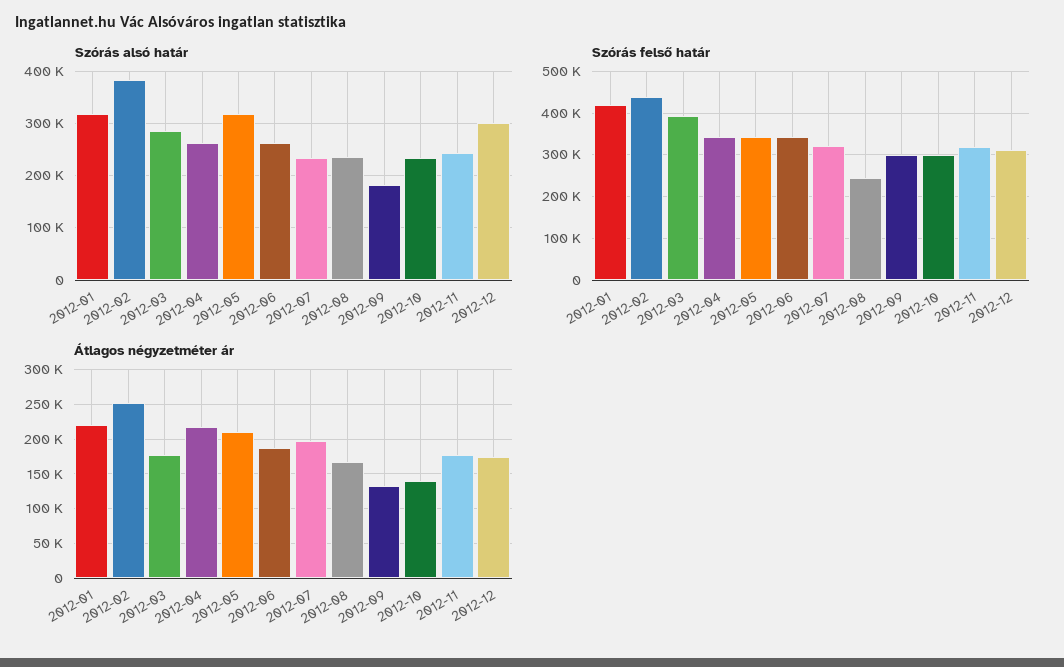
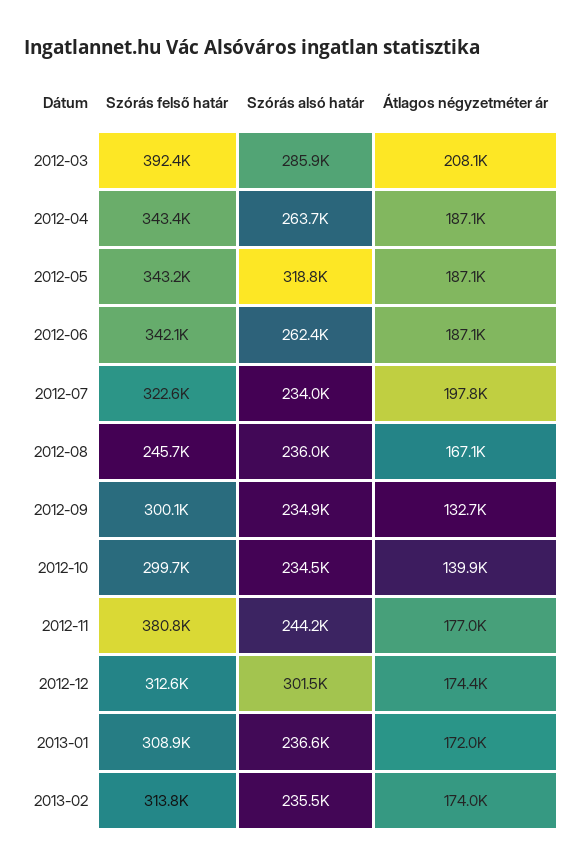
Szórás alsó határ, 2012-01: 320000 -> none
Szórás alsó határ, 2012-02: 380000 -> none
Szórás alsó határ, 2012-09: 180000 -> 234900
Szórás felső határ, 2012-01: 420000 -> none
Szórás felső határ, 2012-02: 440000 -> none
Szórás felső határ, 2012-11: 320000 -> 380800
Átlagos négyzetméter ár, 2012-01: 220000 -> none
Átlagos négyzetméter ár, 2012-02: 250000 -> none
Átlagos négyzetméter ár, 2012-03: 180000 -> 208100
Átlagos négyzetméter ár, 2012-04: 220000 -> 187100
Átlagos négyzetméter ár, 2012-05: 210000 -> 187100
Szórás felső határ, 2013-01: none -> 308900
Szórás alsó határ, 2013-01: none -> 236600
Átlagos négyzetméter ár, 2013-01: none -> 172000
Szórás felső határ, 2013-02: none -> 313800
Szórás alsó határ, 2013-02: none -> 235500
Átlagos négyzetméter ár, 2013-02: none -> 174000

